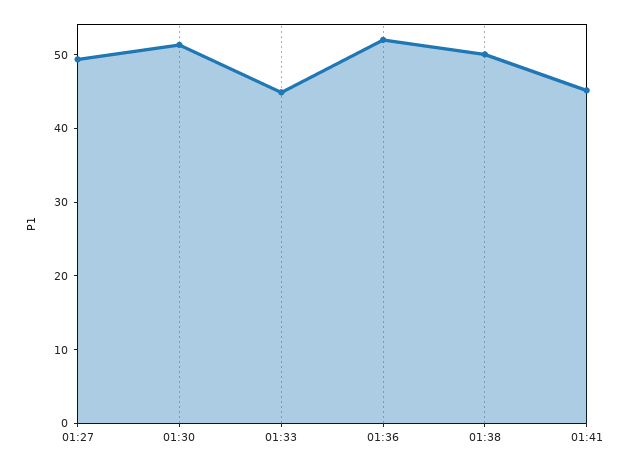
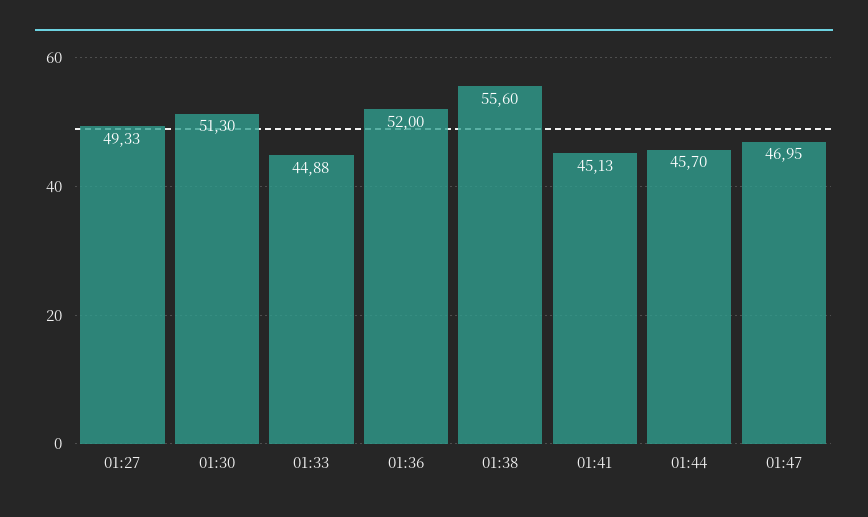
01:38: 50 -> 55.6
01:44: none -> 45.7
01:47: none -> 46.95

